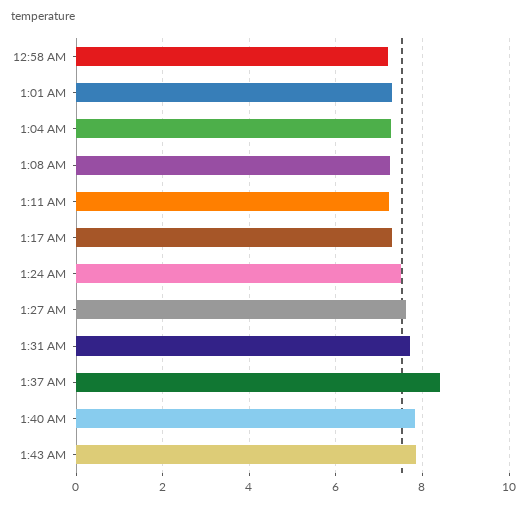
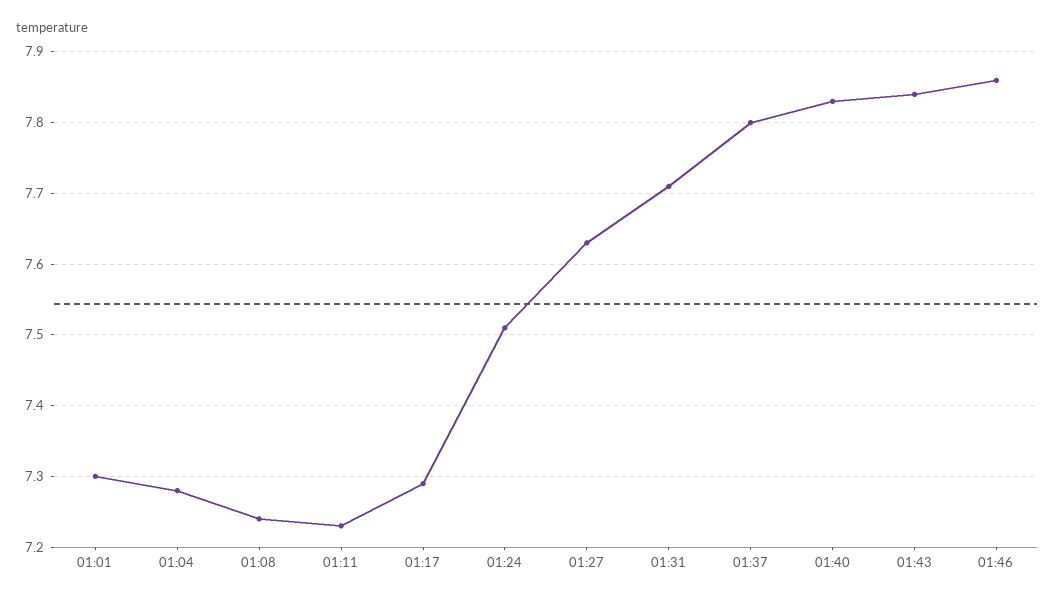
12:58 AM: 7.2 -> none
1:37 AM: 8.4 -> 7.8
01:46: none -> 7.86

